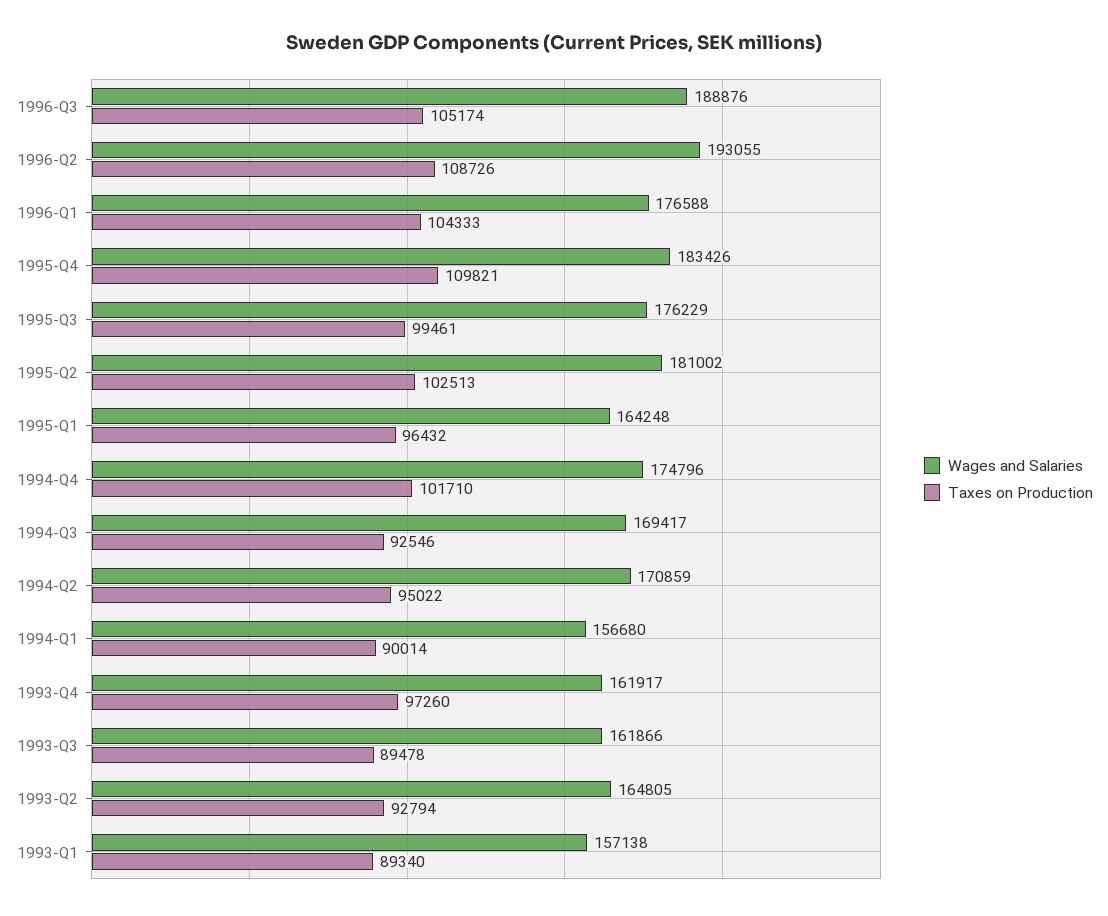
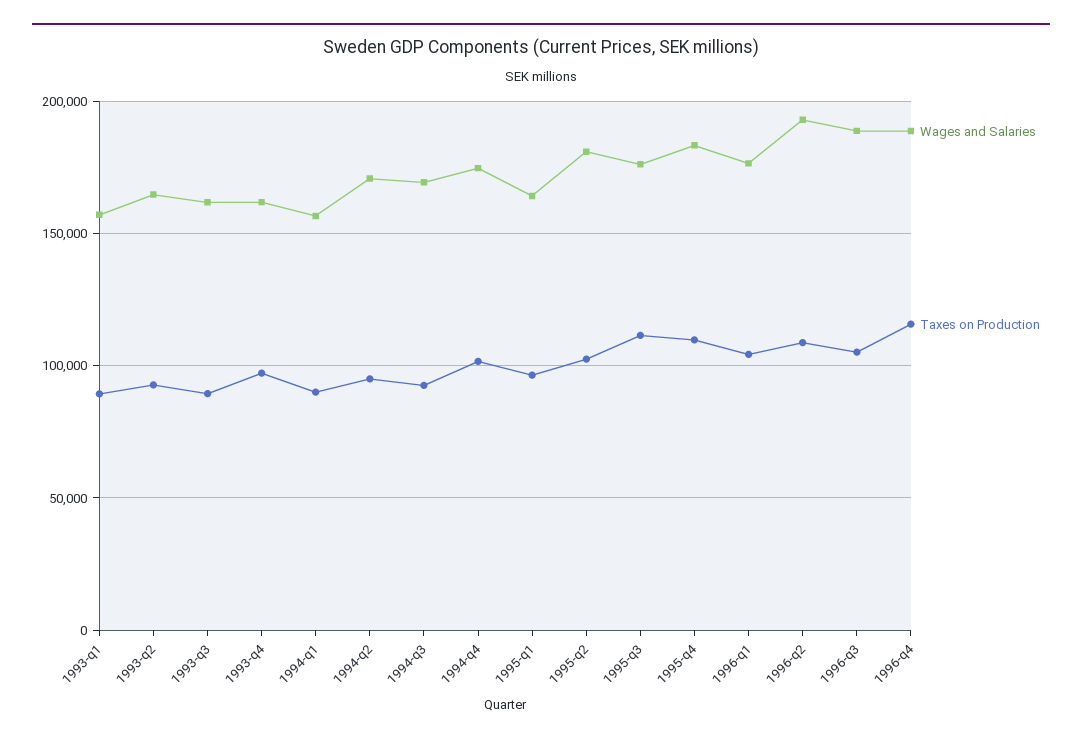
Taxes on Production, 1995-Q3: 99461 -> 110000
Wages and Salaries, 1996-q4: none -> 190000
Taxes on Production, 1996-q4: none -> 115000

